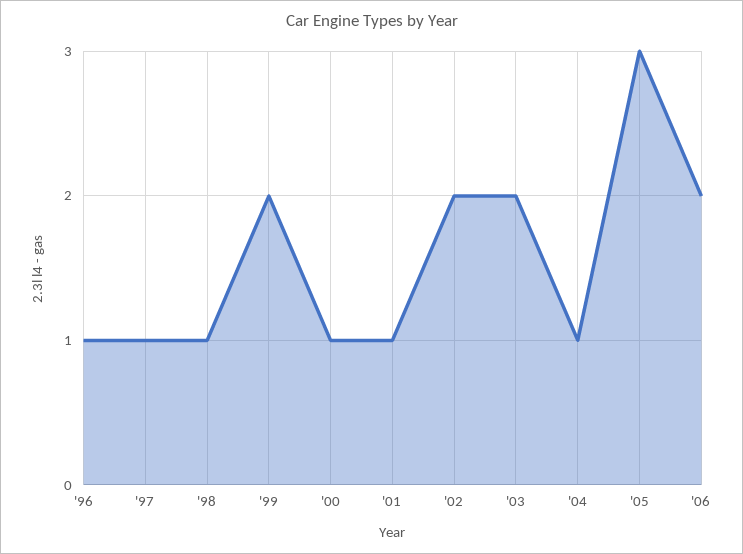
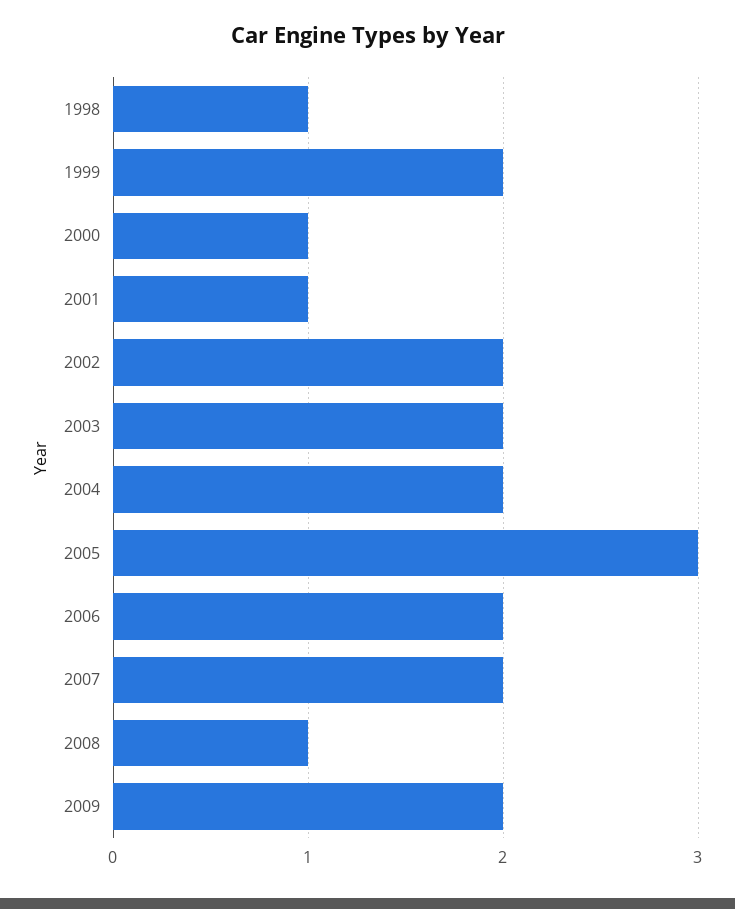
'96: 1 -> none
'97: 1 -> none
'04: 1 -> 2
2007: none -> 2
2008: none -> 1
2009: none -> 2

